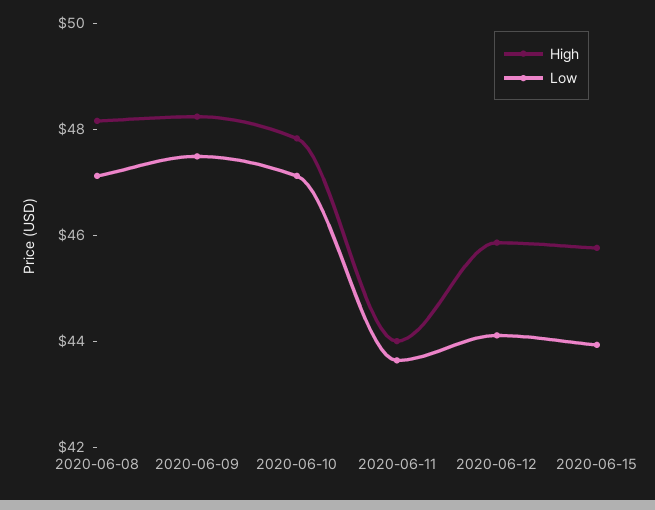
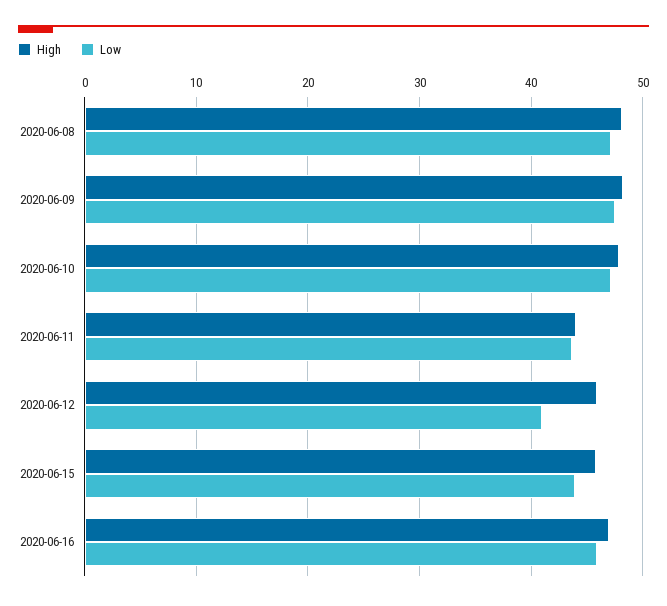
Low, 2020-06-12: 44 -> 41
High, 2020-06-16: none -> 47
Low, 2020-06-16: none -> 46

